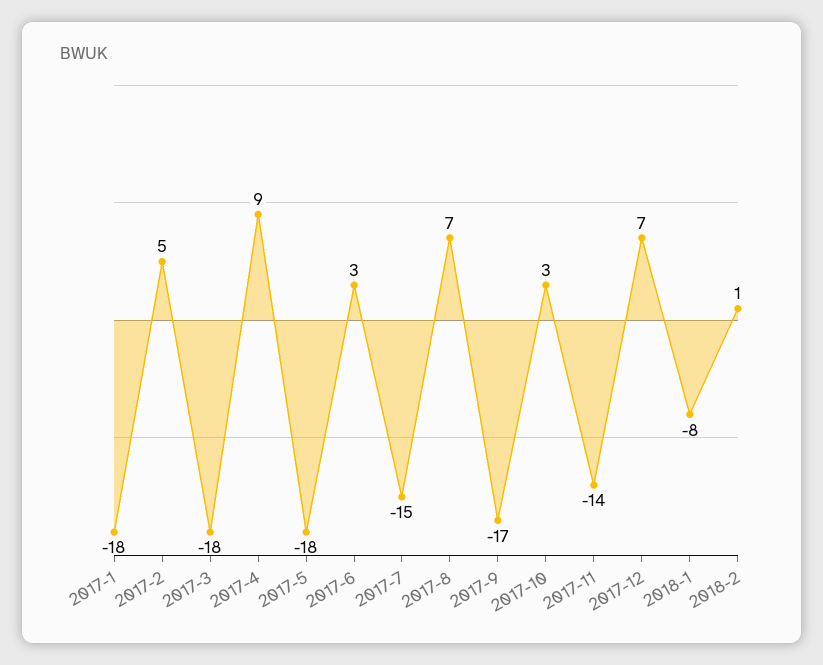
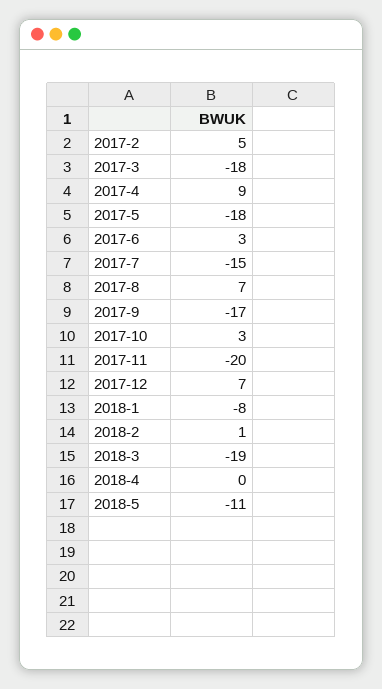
2017-1: -18 -> none
2017-11: -14 -> -20
2018-3: none -> -19
2018-4: none -> 0
2018-5: none -> -11

